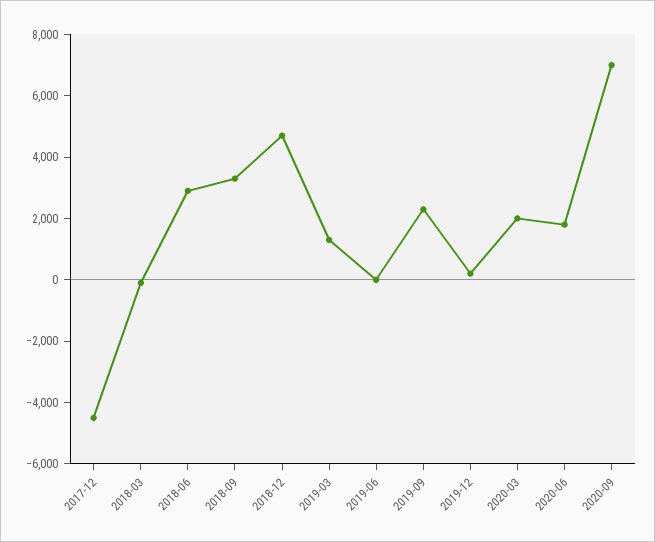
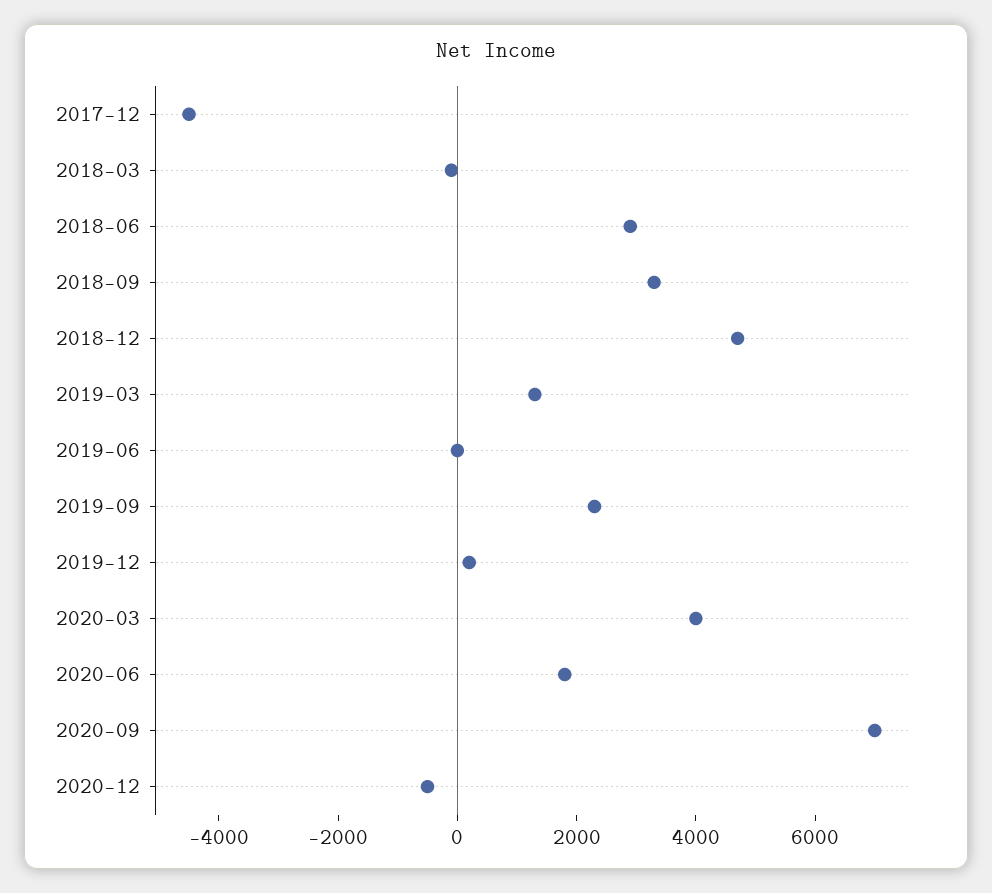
2020-03: 2000 -> 4000
2020-12: none -> -500

